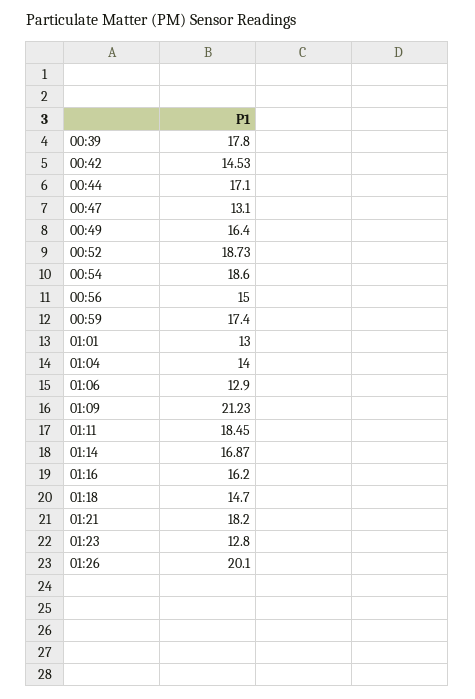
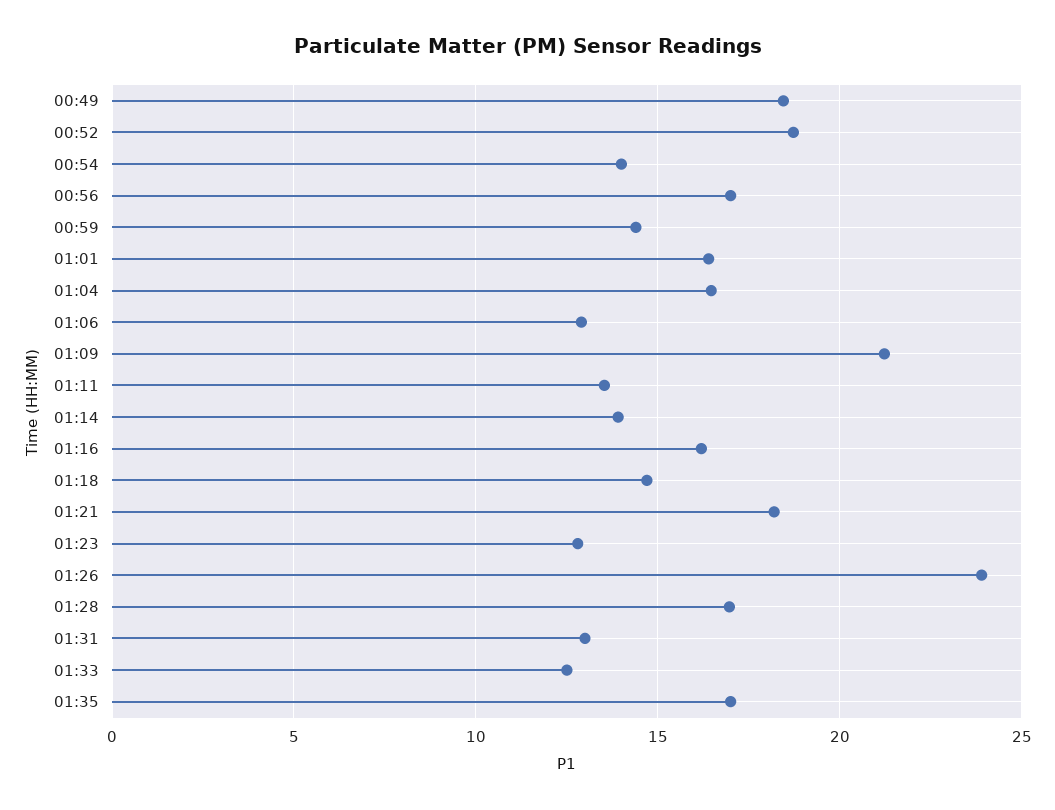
00:39: 17.8 -> none
00:42: 14.53 -> none
00:44: 17.1 -> none
00:47: 13.1 -> none
00:49: 16.4 -> 18.5
00:54: 18.6 -> 14
00:56: 15 -> 17
00:59: 17.4 -> 14.5
01:01: 13 -> 16.5
01:04: 14 -> 16.5
01:11: 18.45 -> 13.5
01:14: 16.87 -> 14
01:26: 20.1 -> 24
01:28: none -> 17
01:31: none -> 13
01:33: none -> 12.5
01:35: none -> 17

